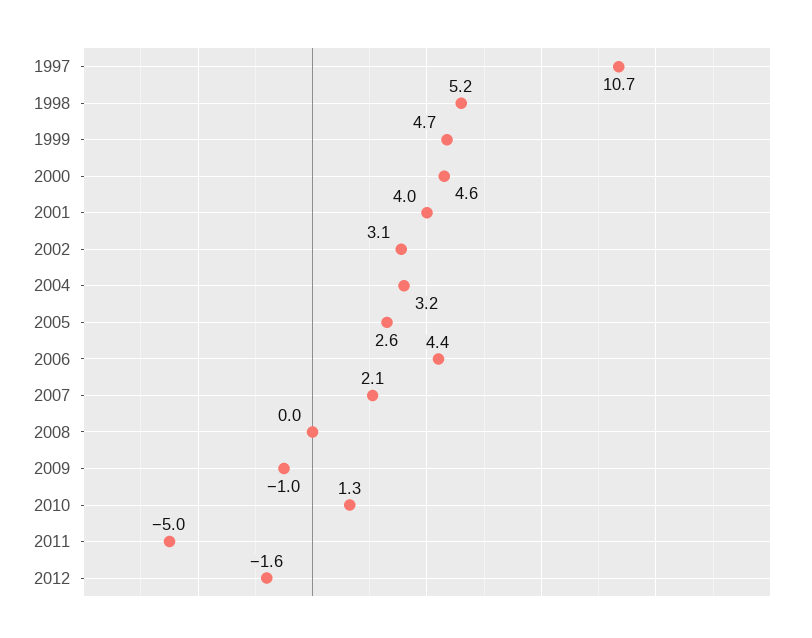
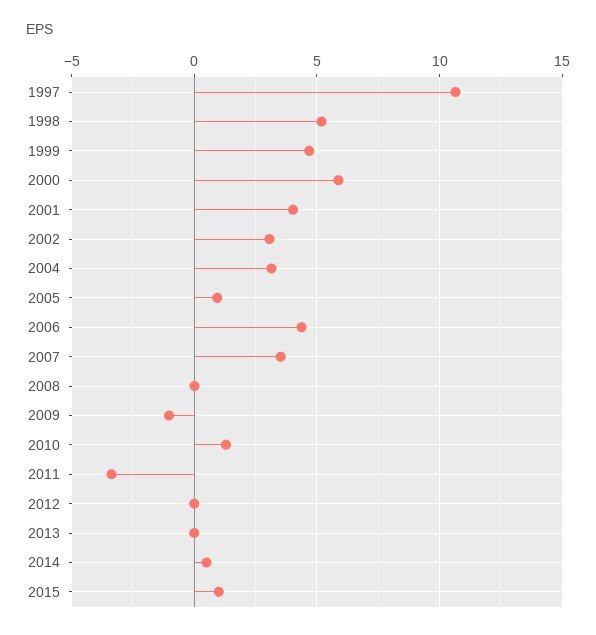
2000: 4.6 -> 6
2005: 2.6 -> 1
2007: 2.1 -> 3.5
2011: -5 -> -3.5
2012: -1.6 -> 0
2013: none -> 0
2014: none -> 0.5
2015: none -> 1

